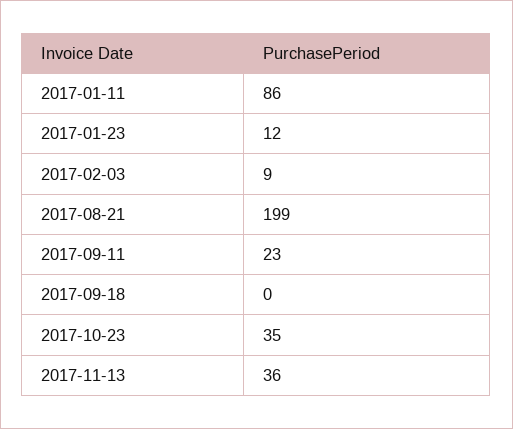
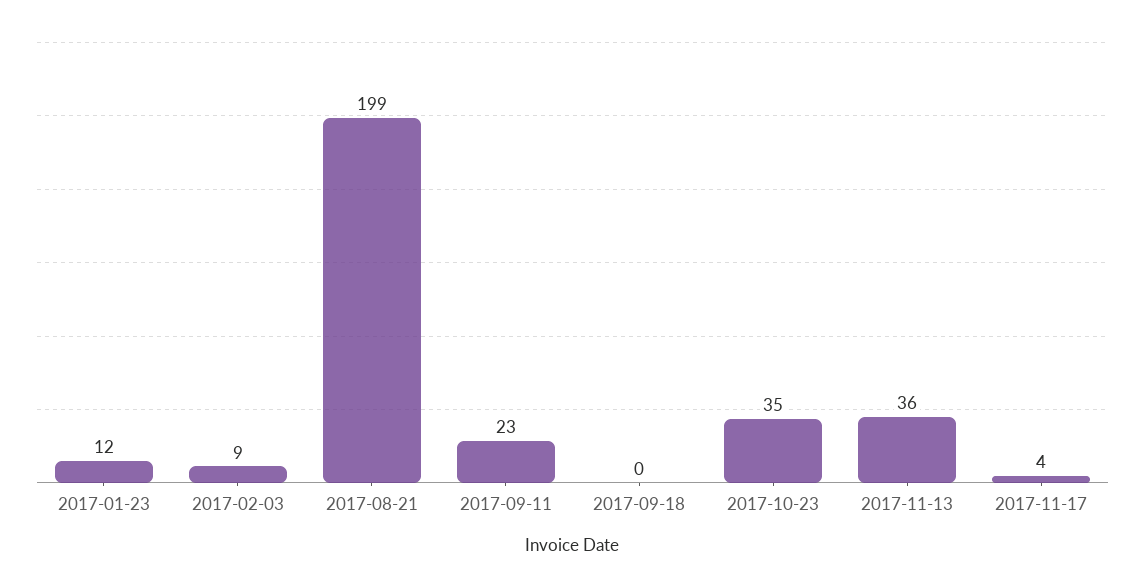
2017-01-11: 86 -> none
2017-11-17: none -> 4

